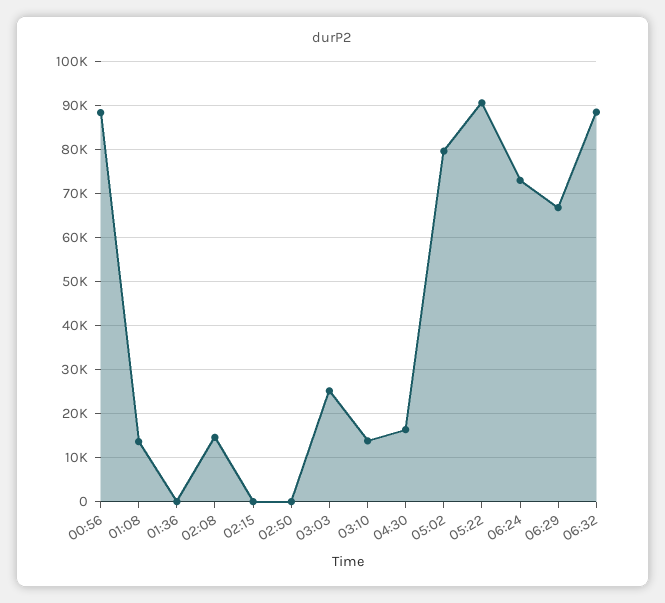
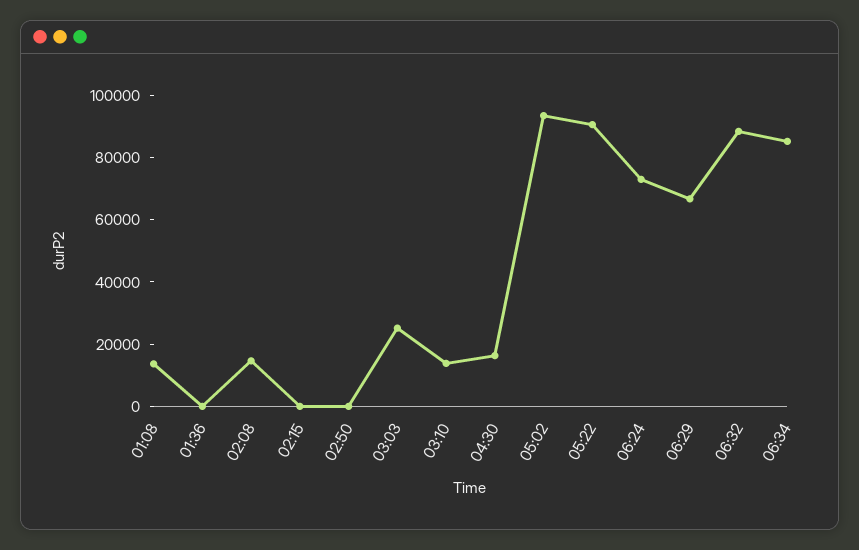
00:56: 88000 -> none
05:02: 80000 -> 95000
06:34: none -> 85000

